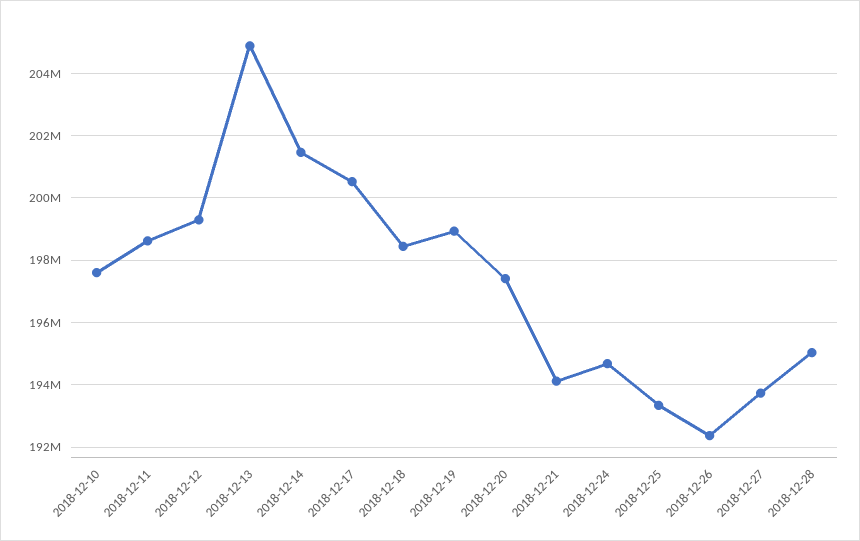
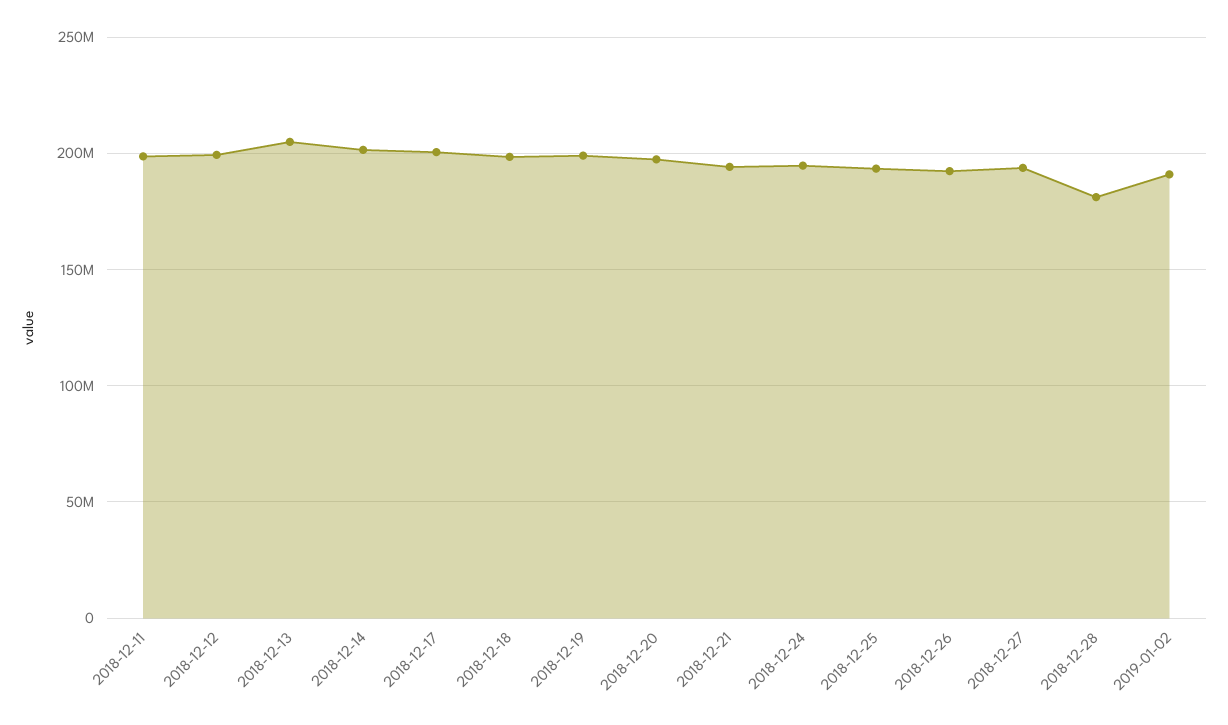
2018-12-10: 197600000 -> none
2018-12-28: 195000000 -> 180000000
2019-01-02: none -> 190000000

